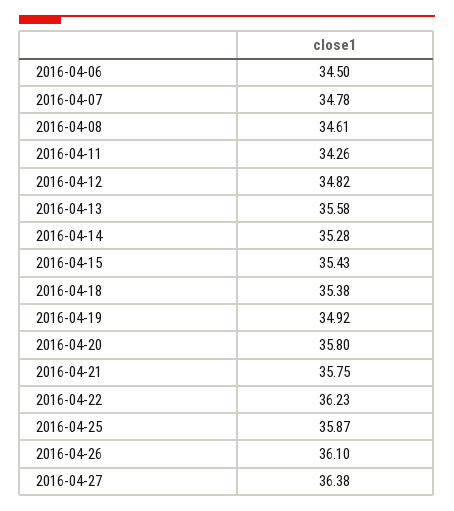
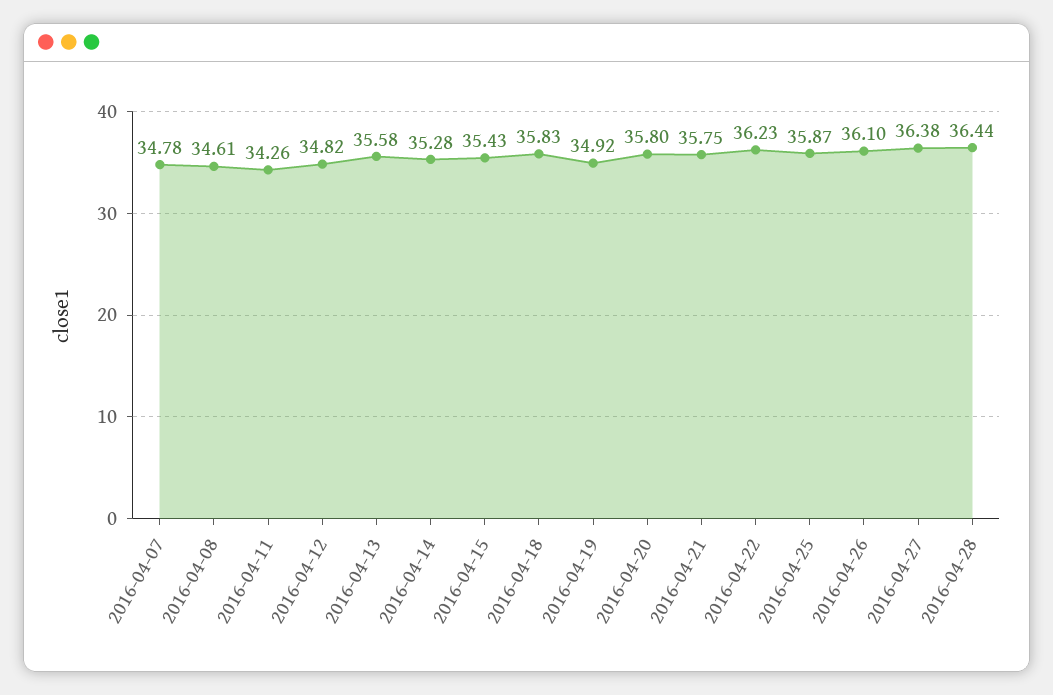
2016-04-06: 34.5 -> none
2016-04-18: 35.38 -> 35.83
2016-04-28: none -> 36.44

